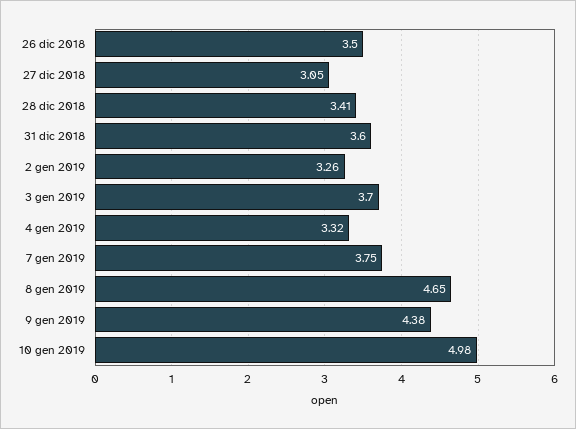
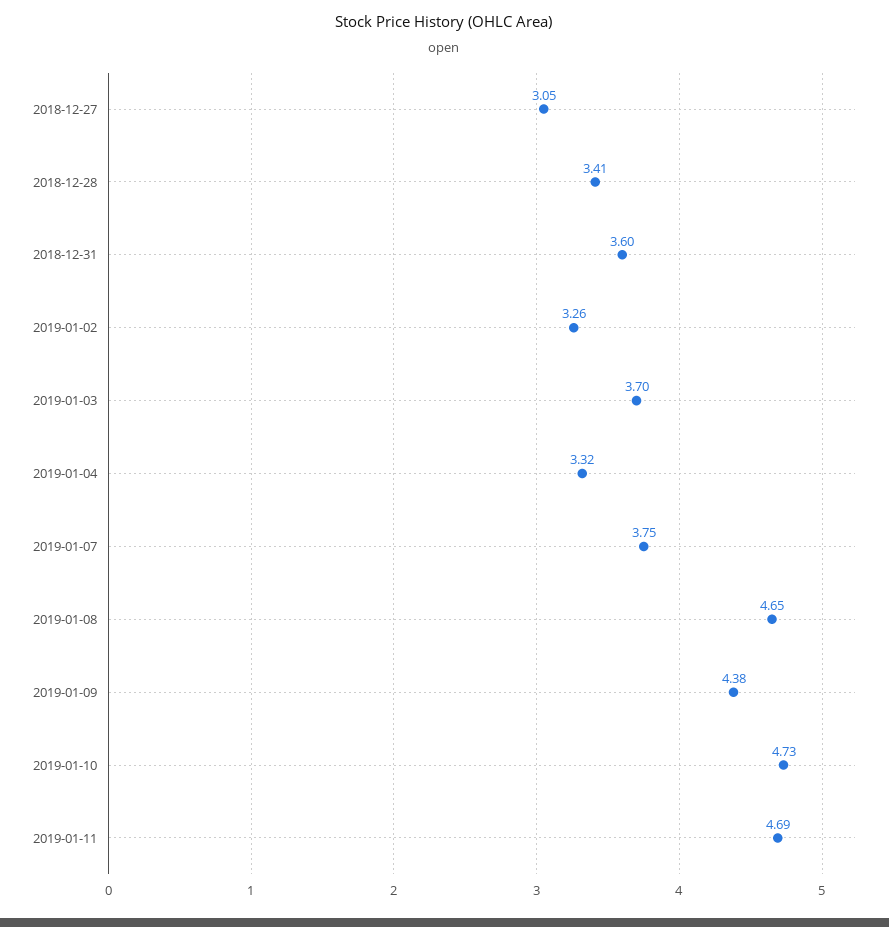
26 dic 2018: 3.5 -> none
10 gen 2019: 4.98 -> 4.73
2019-01-11: none -> 4.69

